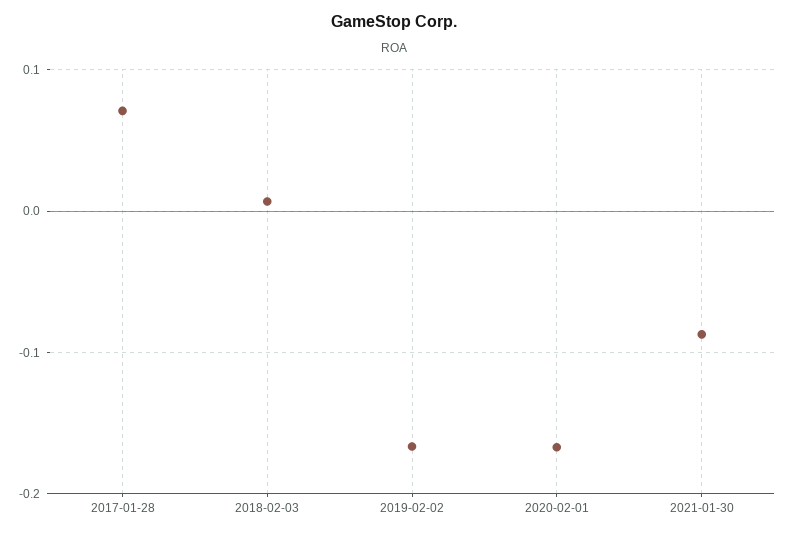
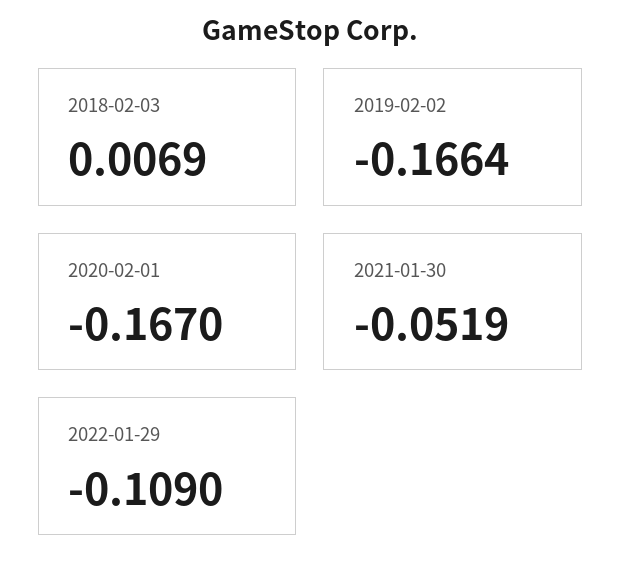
2017-01-28: 0.07 -> none
2021-01-30: -0.09 -> -0.0519
2022-01-29: none -> -0.109

